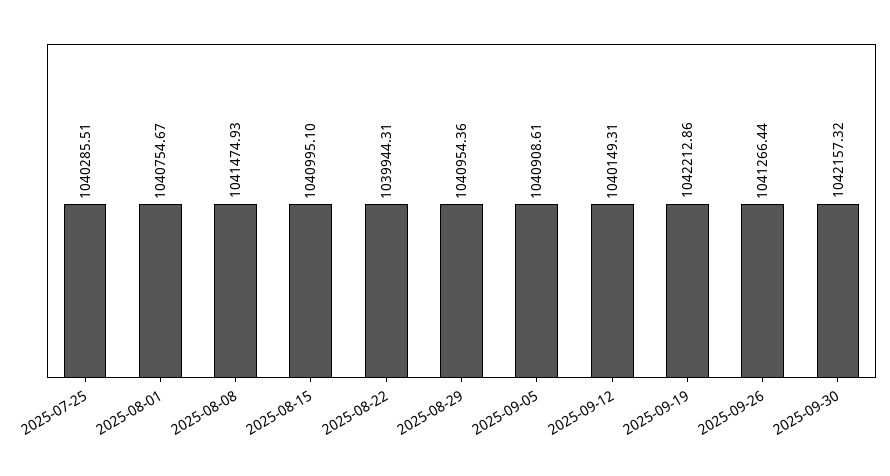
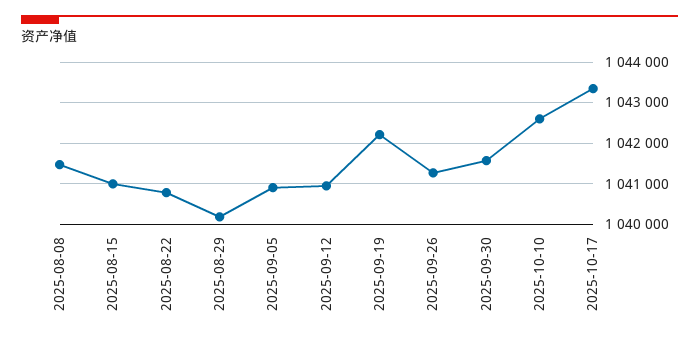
2025-07-25: 1040285.51 -> none
2025-08-01: 1040754.67 -> none
2025-08-22: 1039944.31 -> 1040800
2025-08-29: 1040954.36 -> 1040200
2025-09-12: 1040149.31 -> 1041000
2025-09-30: 1042157.32 -> 1041600
2025-10-10: none -> 1042600
2025-10-17: none -> 1043400

